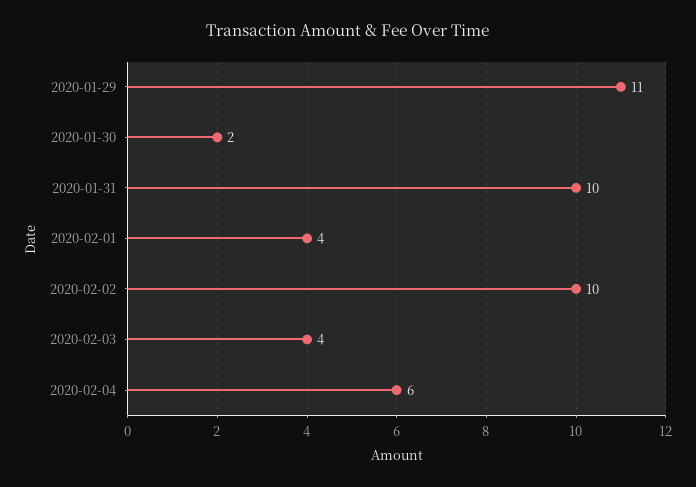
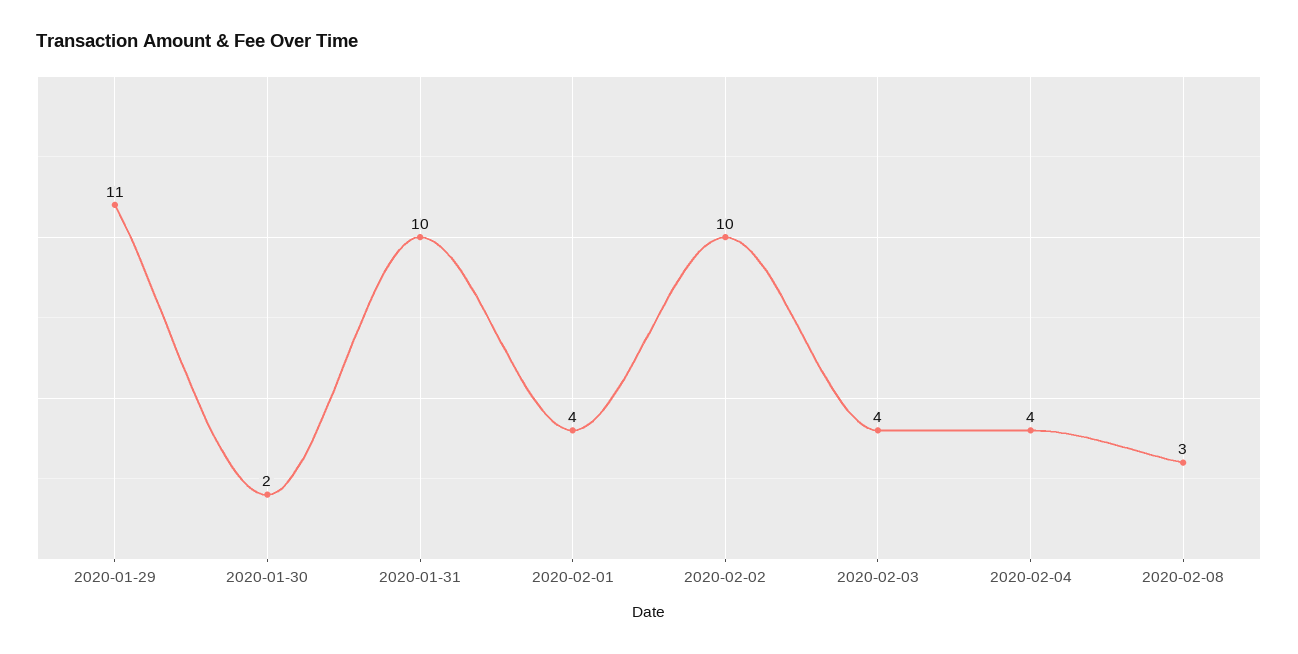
2020-02-04: 6 -> 4
2020-02-08: none -> 3

